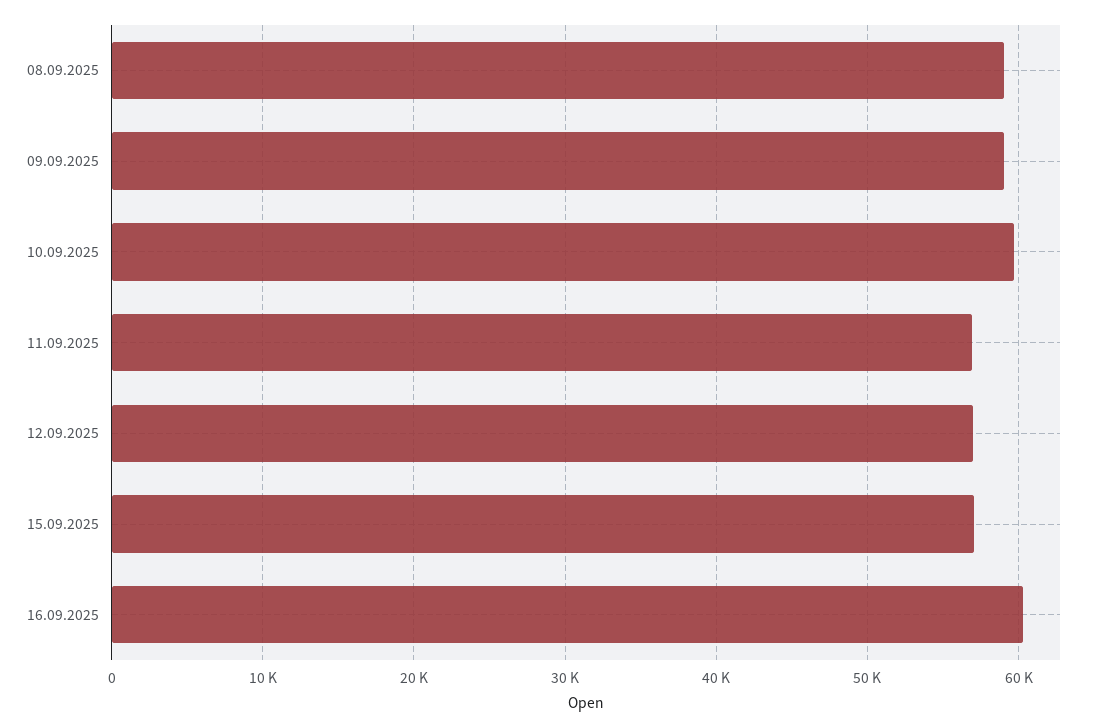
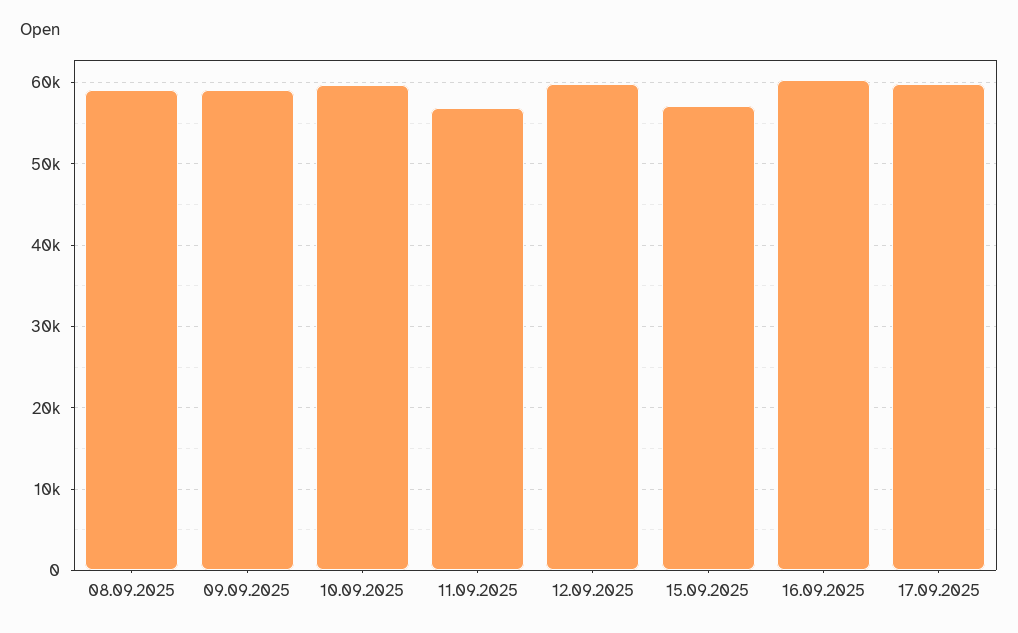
12.09.2025: 57000 -> 60000
17.09.2025: none -> 60000

